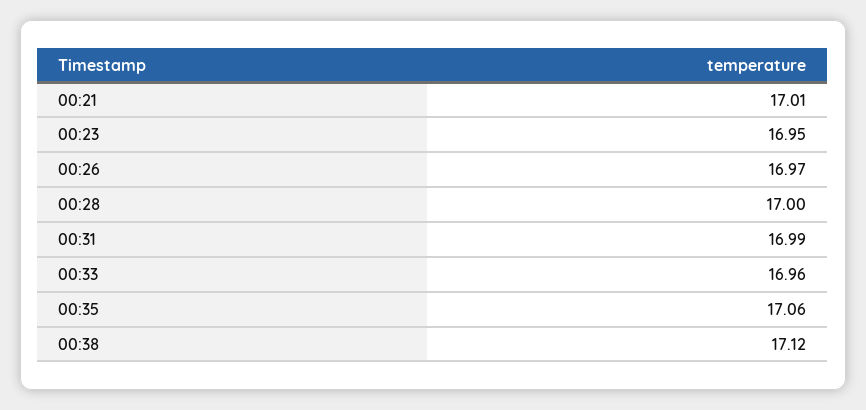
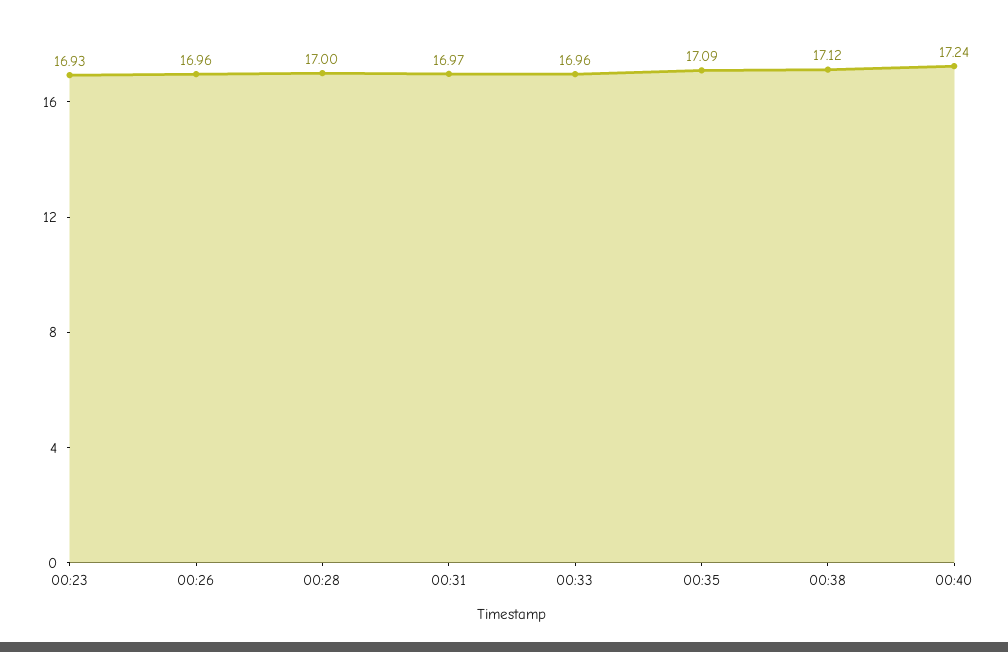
00:21: 17.01 -> none
00:23: 16.95 -> 16.93
00:26: 16.97 -> 16.96
00:31: 16.99 -> 16.97
00:35: 17.06 -> 17.09
00:40: none -> 17.24

